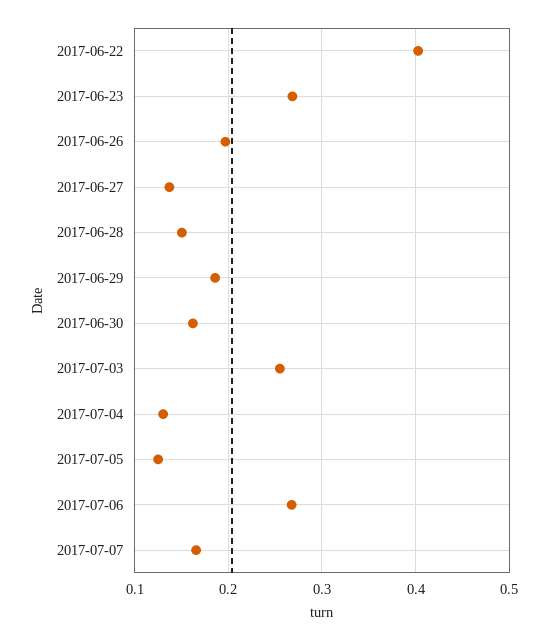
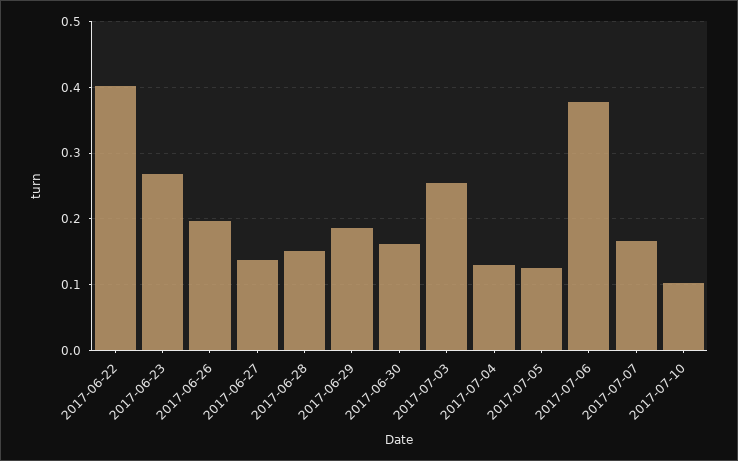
2017-07-06: 0.27 -> 0.38
2017-07-10: none -> 0.1

